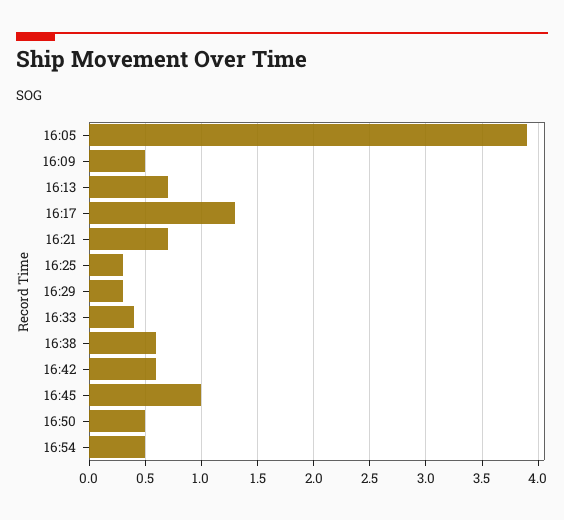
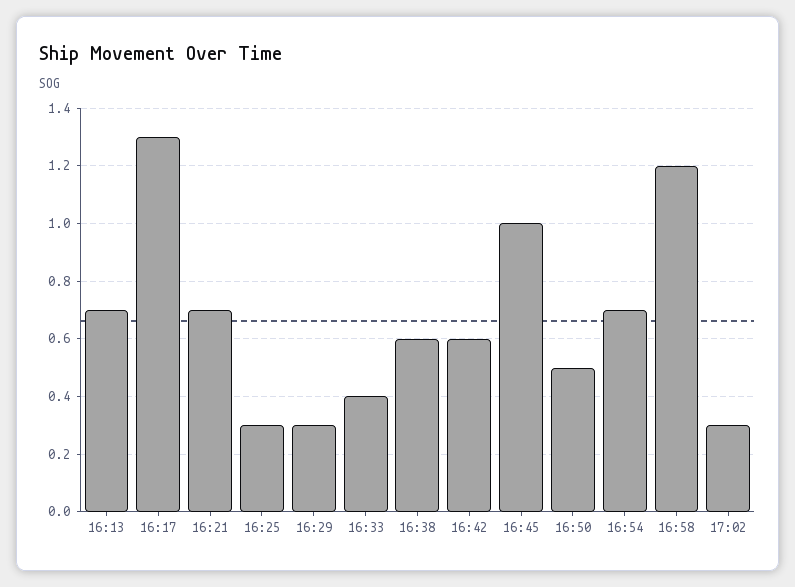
16:05: 3.9 -> none
16:09: 0.5 -> none
16:54: 0.5 -> 0.7
16:58: none -> 1.2
17:02: none -> 0.3

